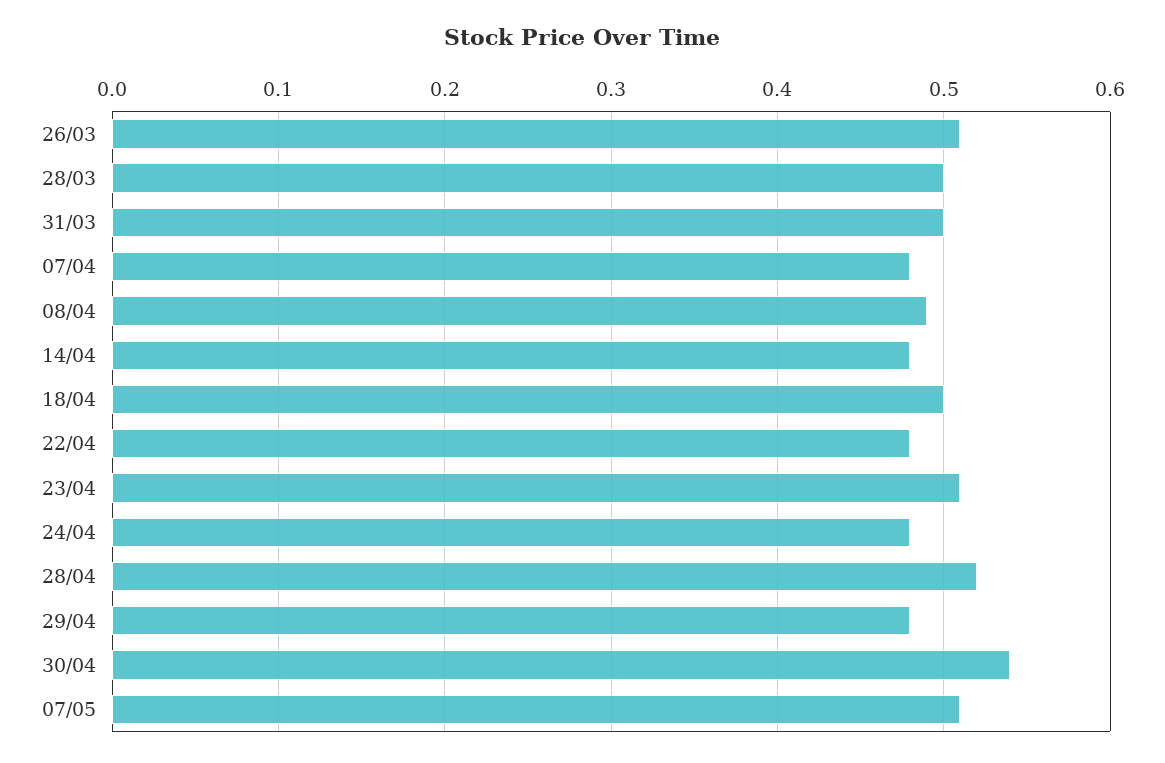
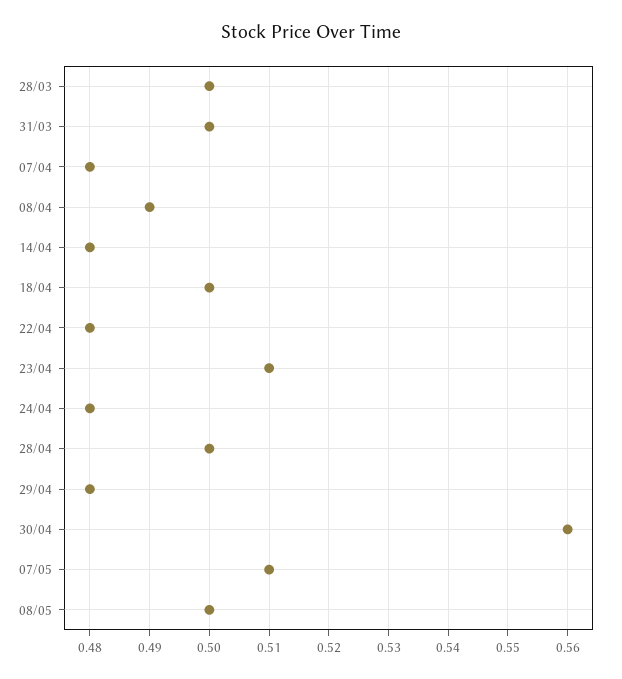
26/03: 0.51 -> none
28/04: 0.52 -> 0.5
30/04: 0.54 -> 0.56
08/05: none -> 0.5

